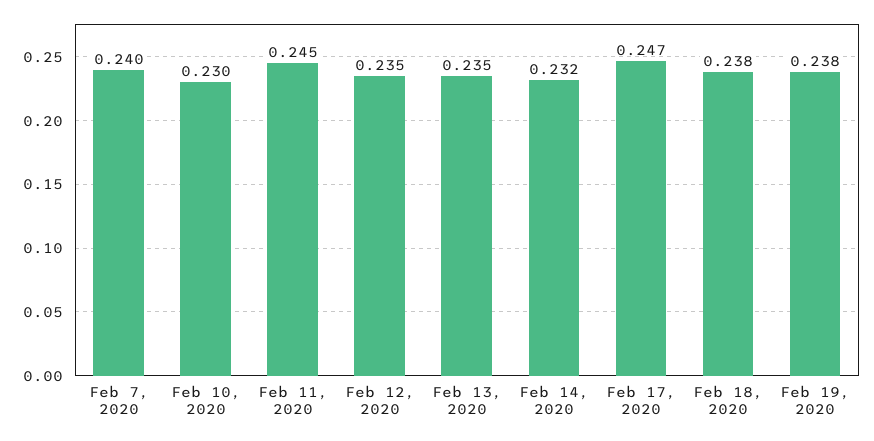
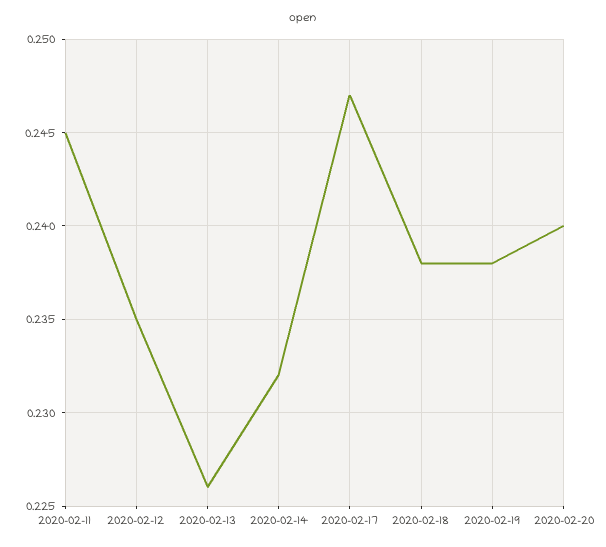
Feb 7, 2020: 0.24 -> none
Feb 10, 2020: 0.23 -> none
Feb 13, 2020: 0.235 -> 0.226
2020-02-20: none -> 0.24

